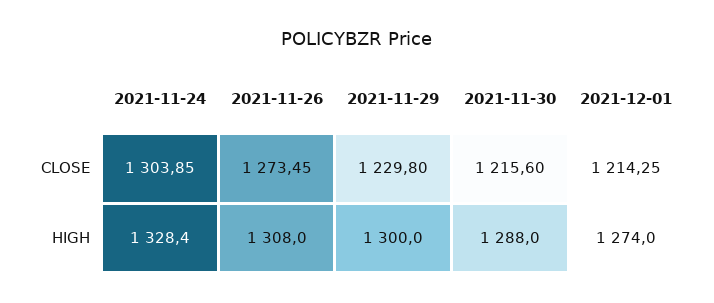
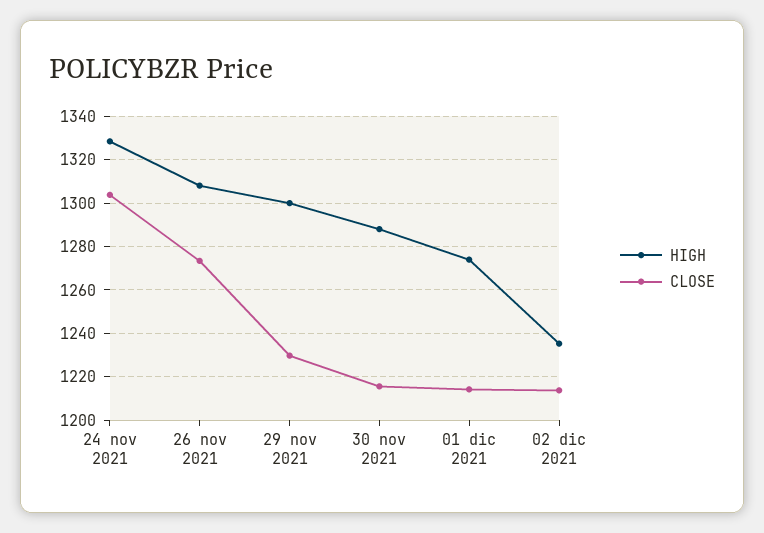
HIGH, 02 dic 2021: none -> 1235
CLOSE, 02 dic 2021: none -> 1215

